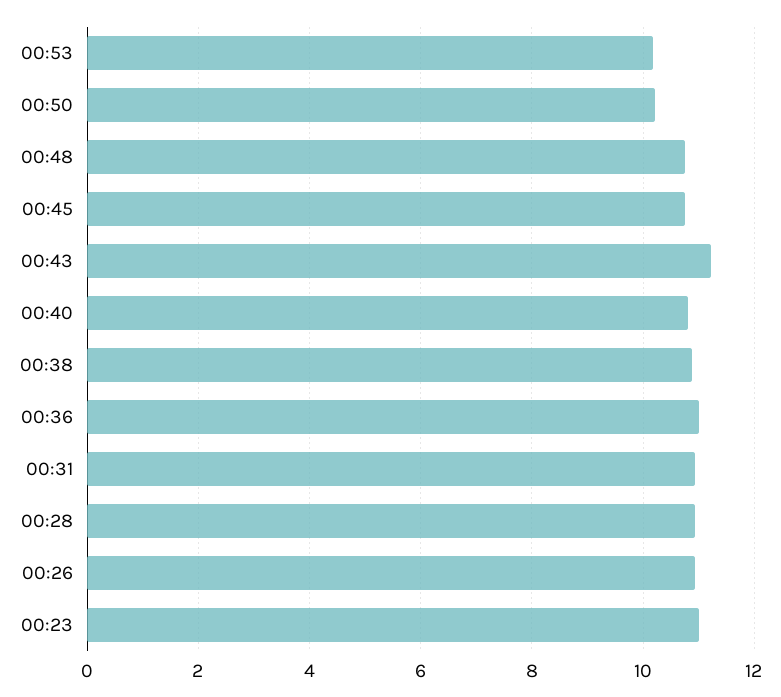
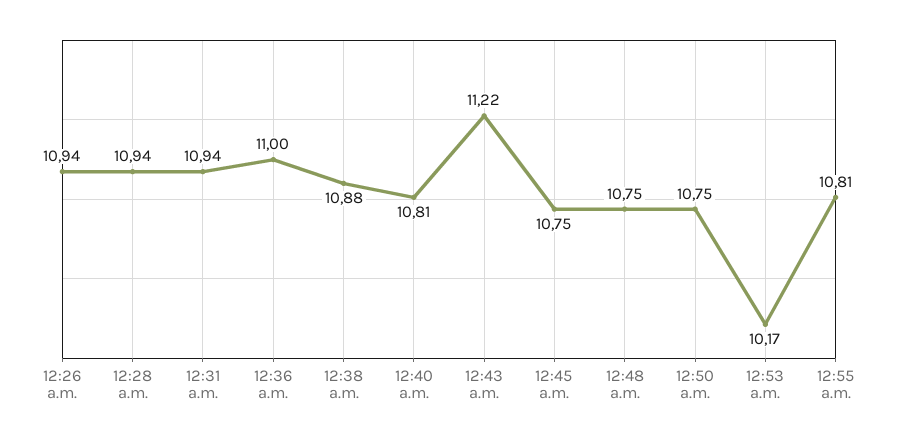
00:50: 10.2 -> 10.75
00:23: 11 -> none
12:55 a.m.: none -> 10.81

